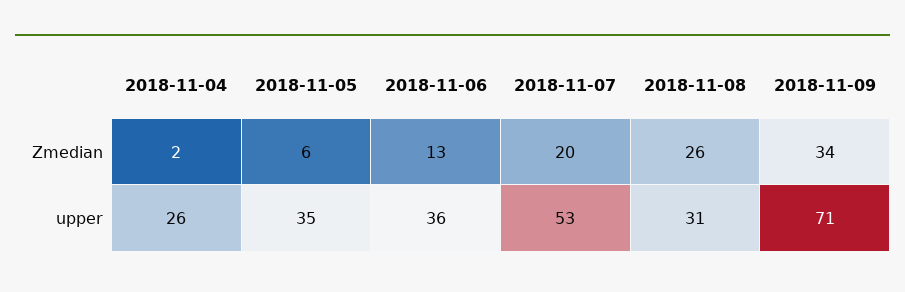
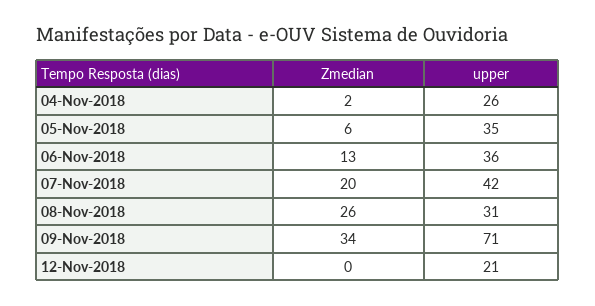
2018-11-07, upper: 53 -> 42
12-Nov-2018, Zmedian: none -> 0
12-Nov-2018, upper: none -> 21

